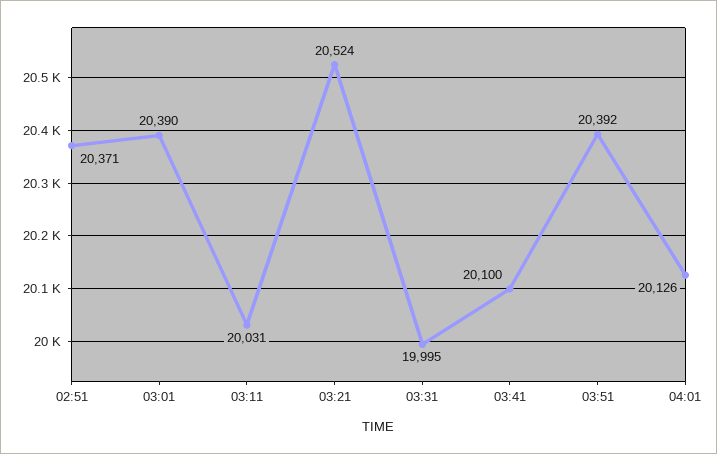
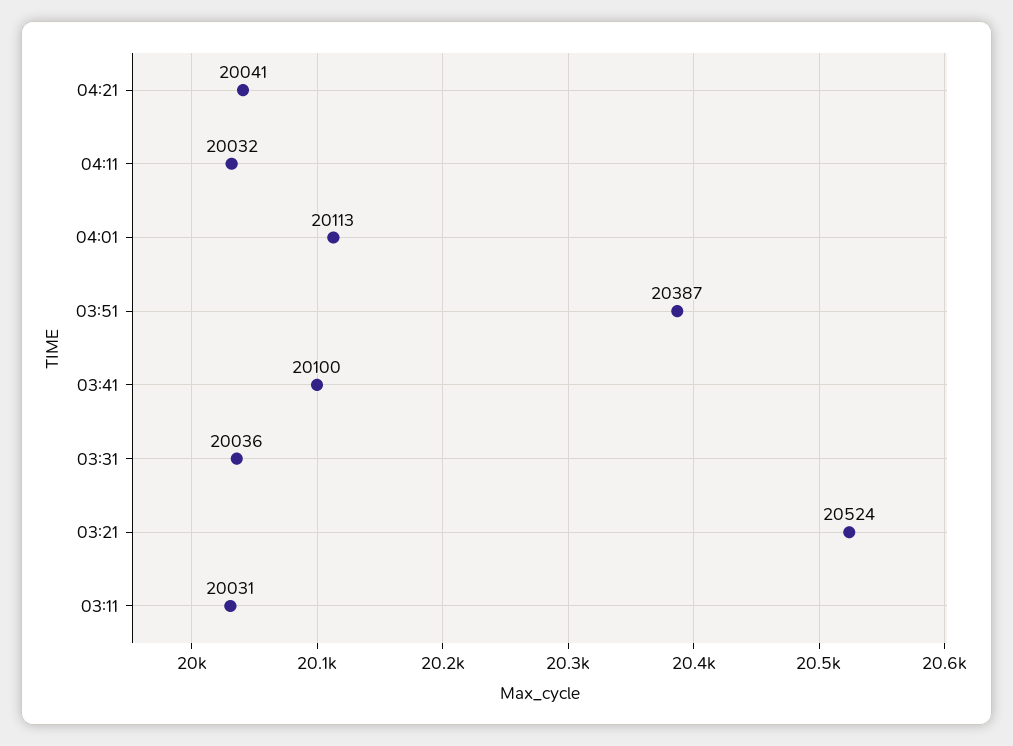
02:51: 20371 -> none
03:01: 20390 -> none
03:31: 19995 -> 20036
03:51: 20392 -> 20387
04:01: 20126 -> 20113
04:21: none -> 20041
04:11: none -> 20032

